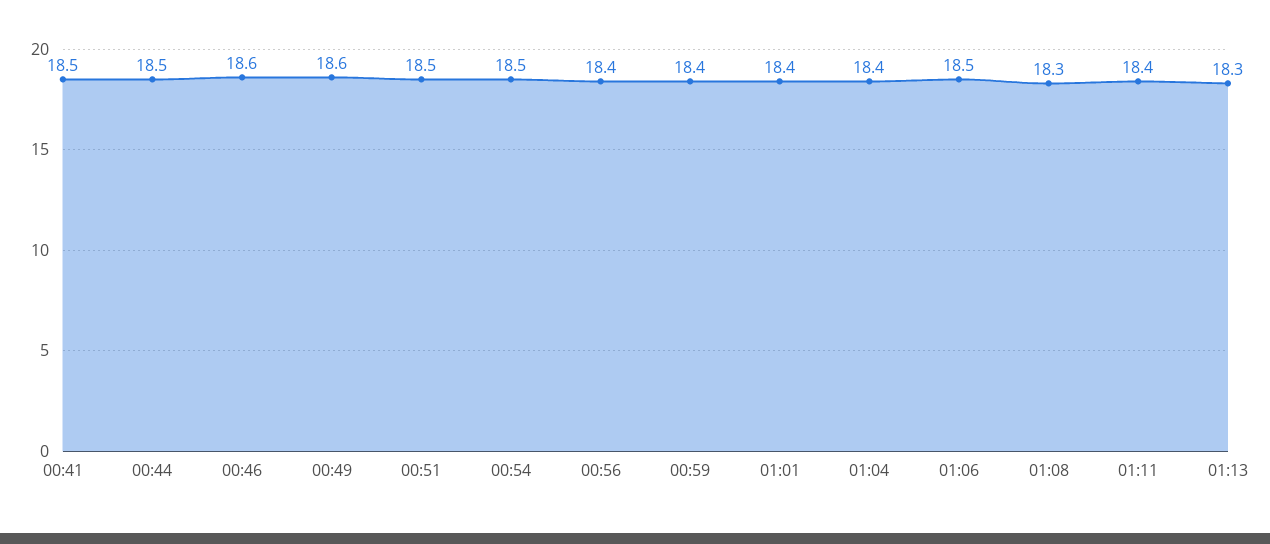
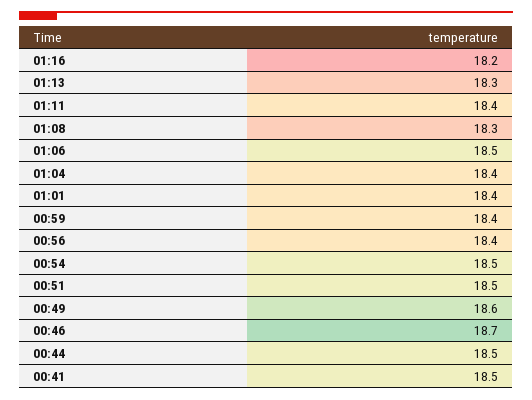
00:46: 18.6 -> 18.7
01:16: none -> 18.2

